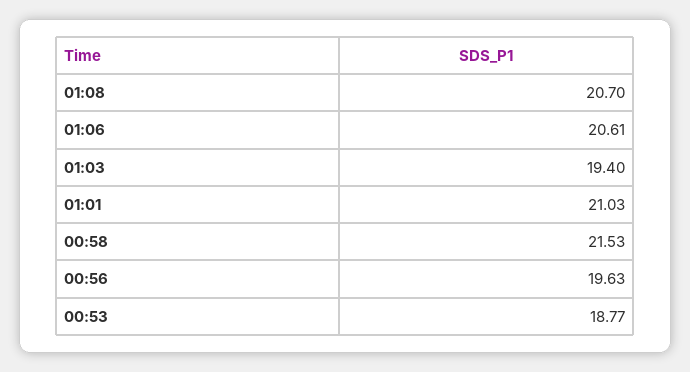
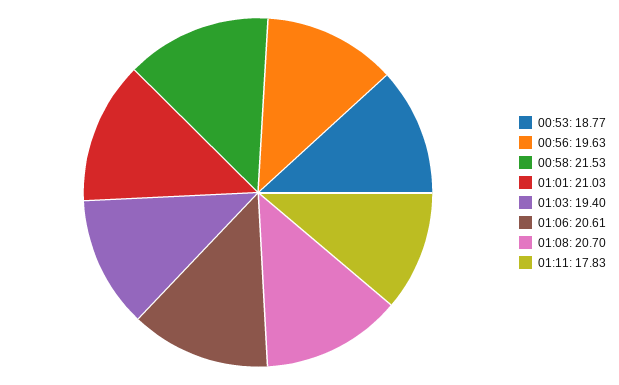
01:11: none -> 17.83

